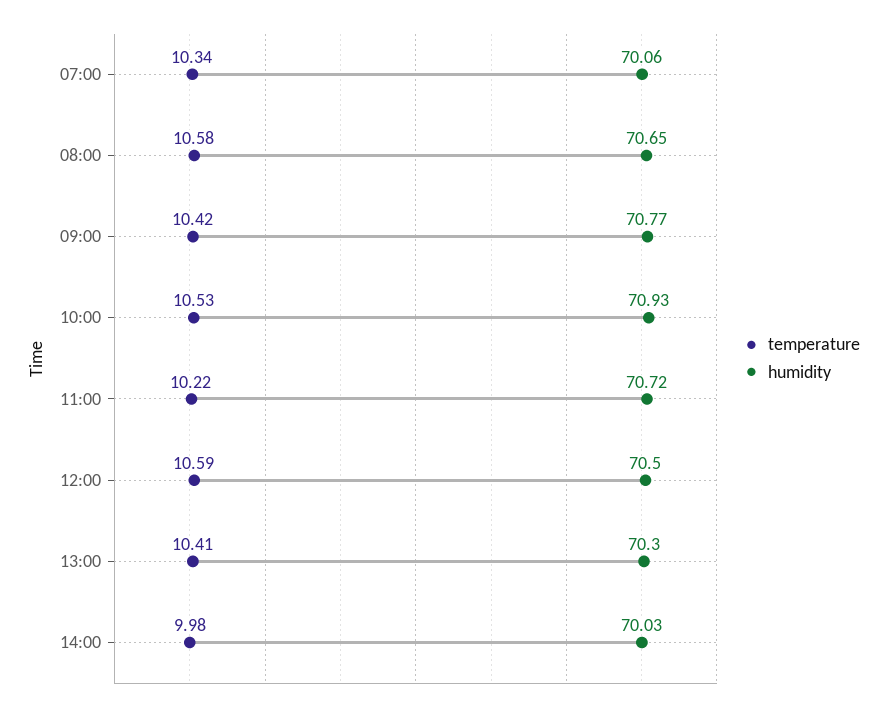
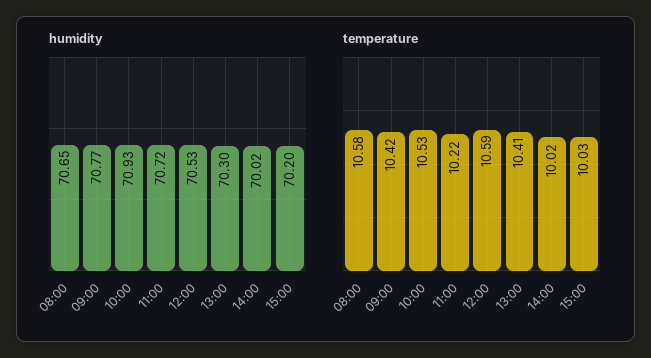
temperature, 07:00: 10.34 -> none
humidity, 07:00: 70.06 -> none
humidity, 12:00: 70.5 -> 70.53
temperature, 14:00: 9.98 -> 10.02
humidity, 14:00: 70.03 -> 70.02
humidity, 15:00: none -> 70.2
temperature, 15:00: none -> 10.03

